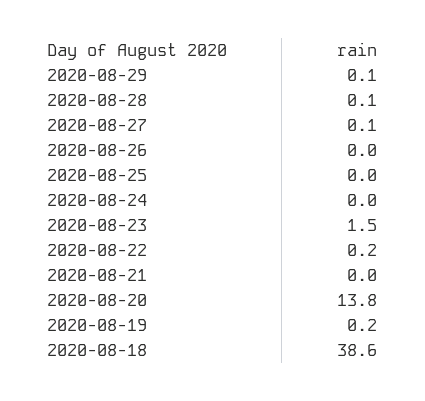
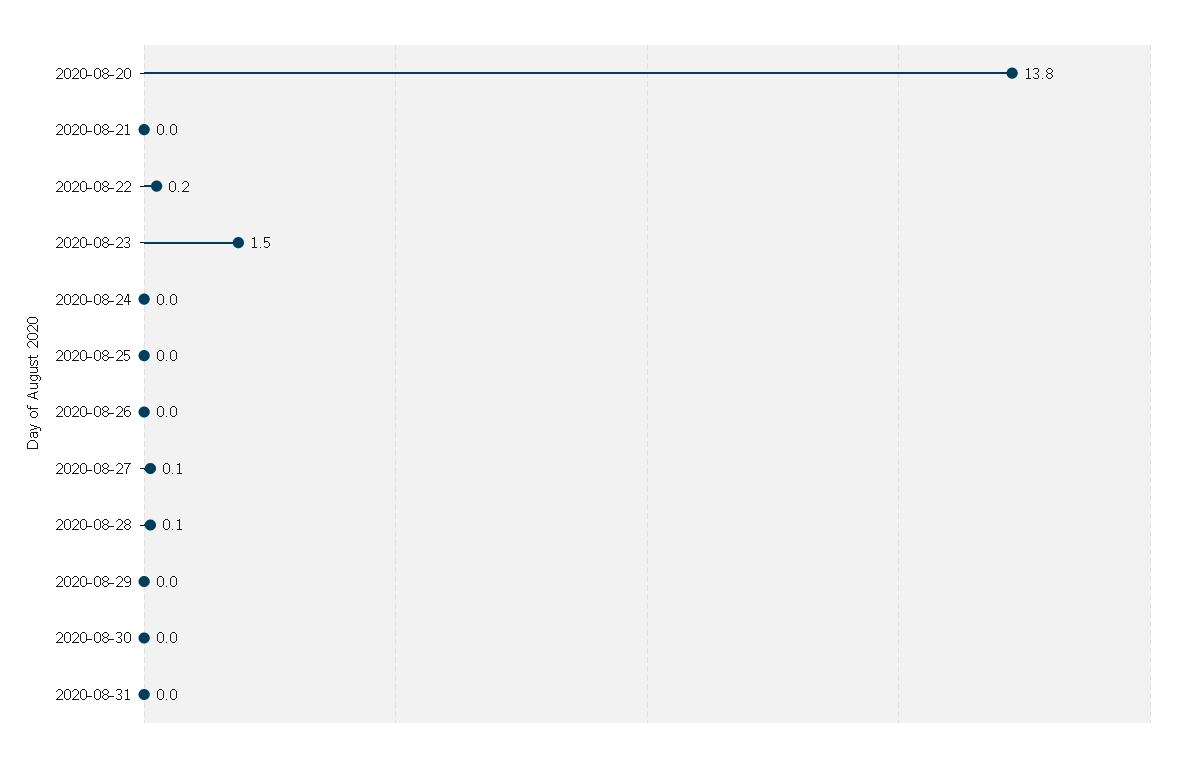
2020-08-29: 0.1 -> 0
2020-08-19: 0.2 -> none
2020-08-18: 38.6 -> none
2020-08-30: none -> 0
2020-08-31: none -> 0

